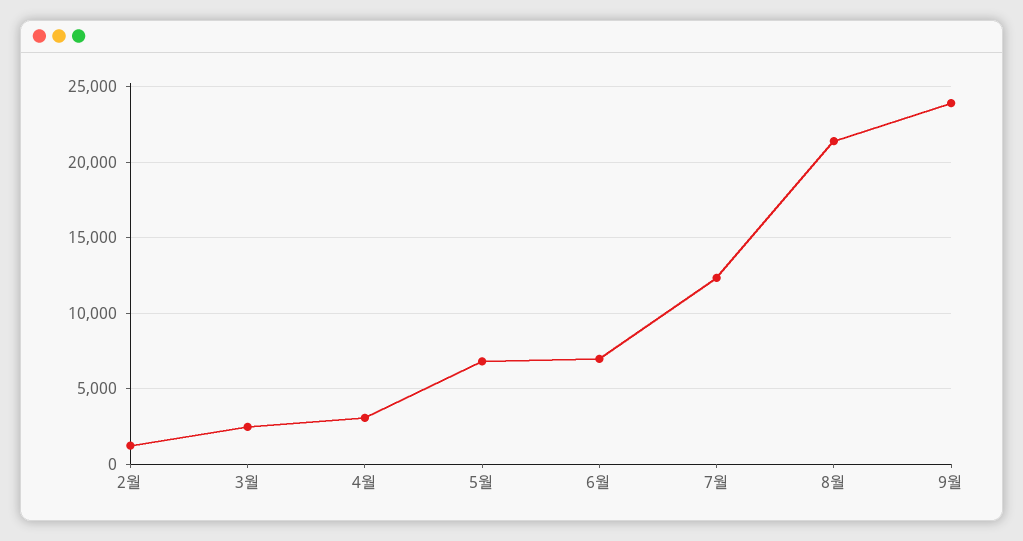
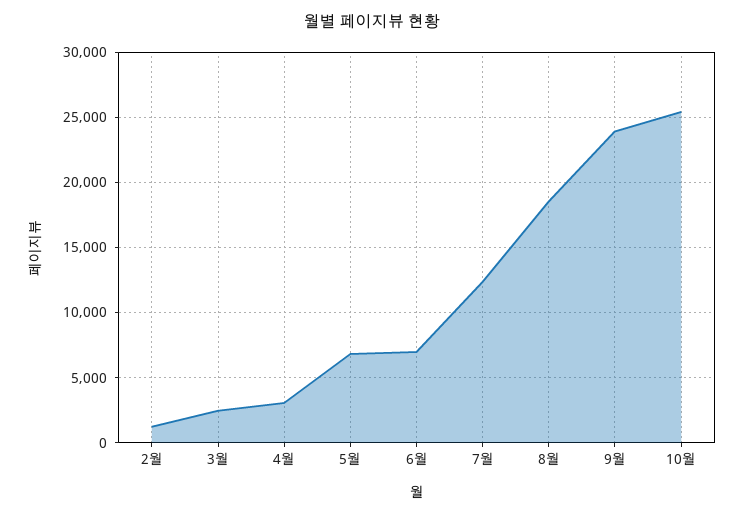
8월: 21500 -> 18500
10월: none -> 25500

